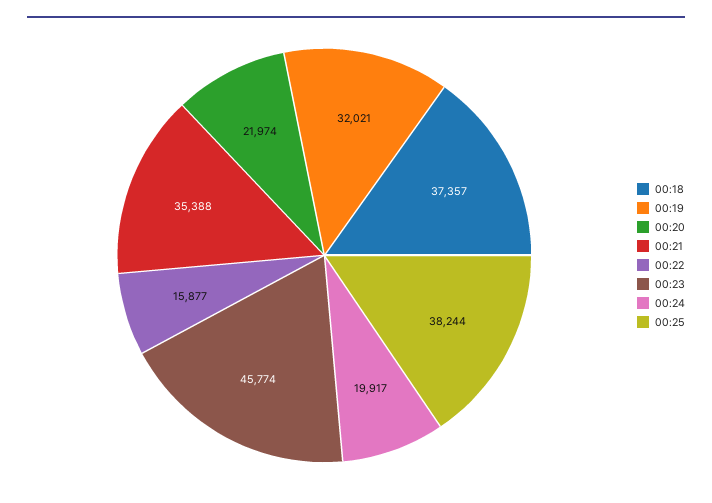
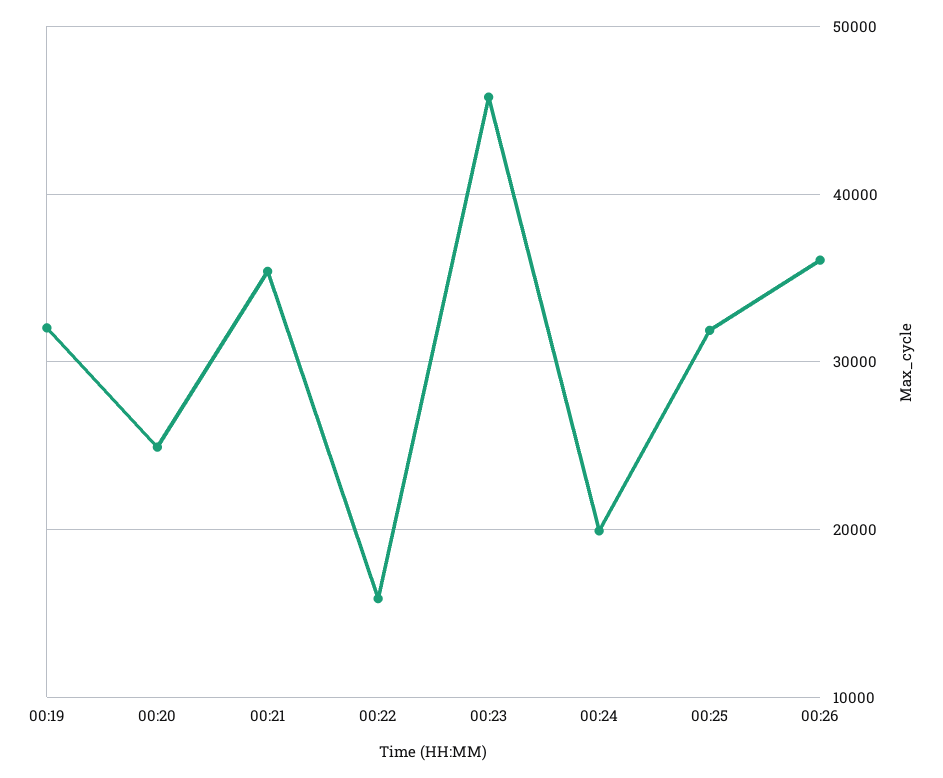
00:18: 37357 -> none
00:20: 21974 -> 25000
00:25: 38244 -> 32000
00:26: none -> 36000

